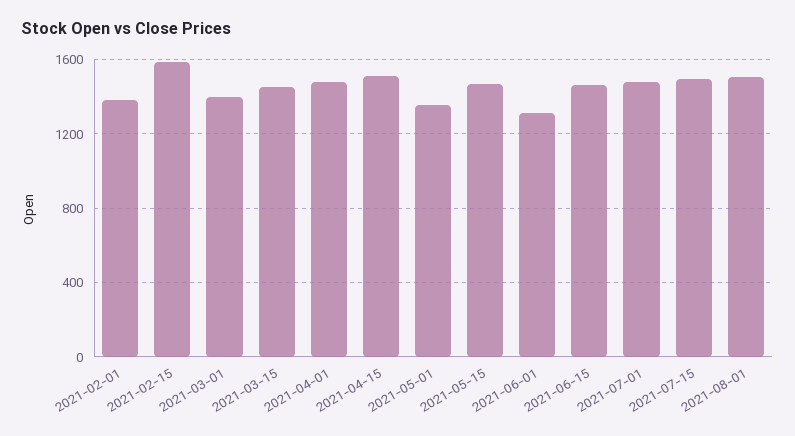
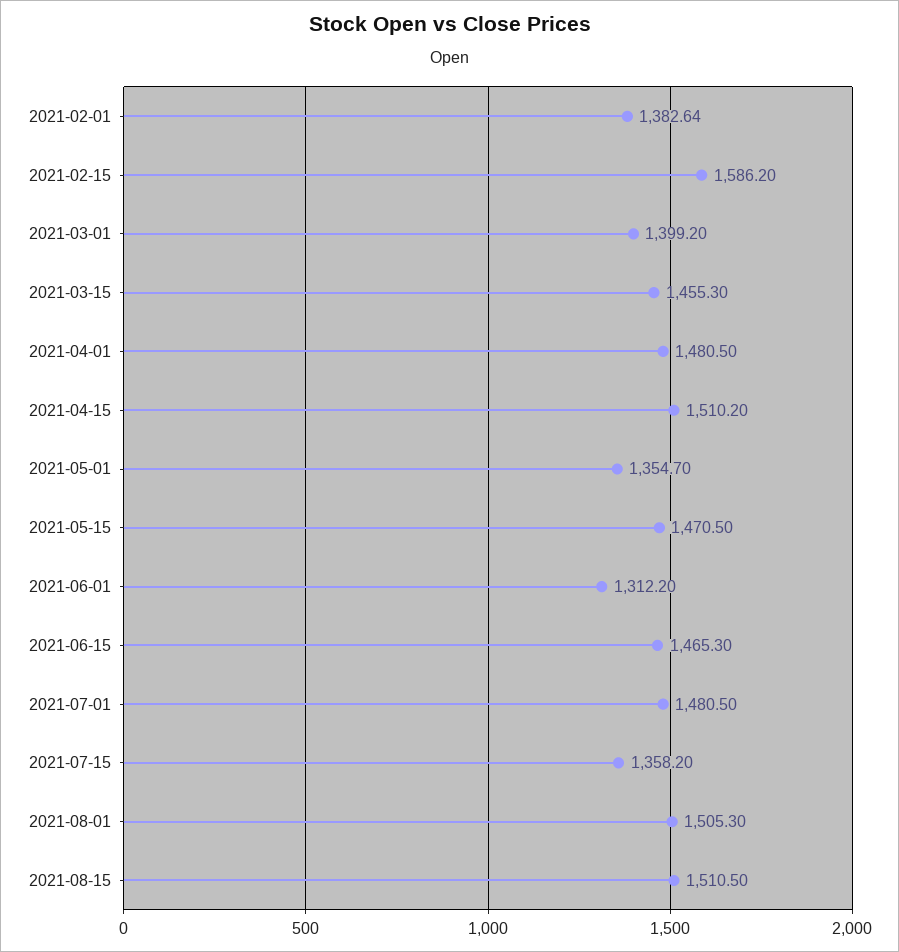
2021-07-15: 1500 -> 1358.2
2021-08-15: none -> 1510.5

